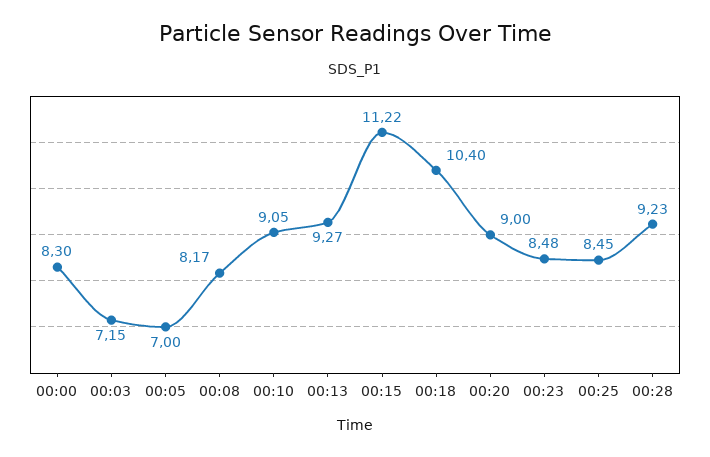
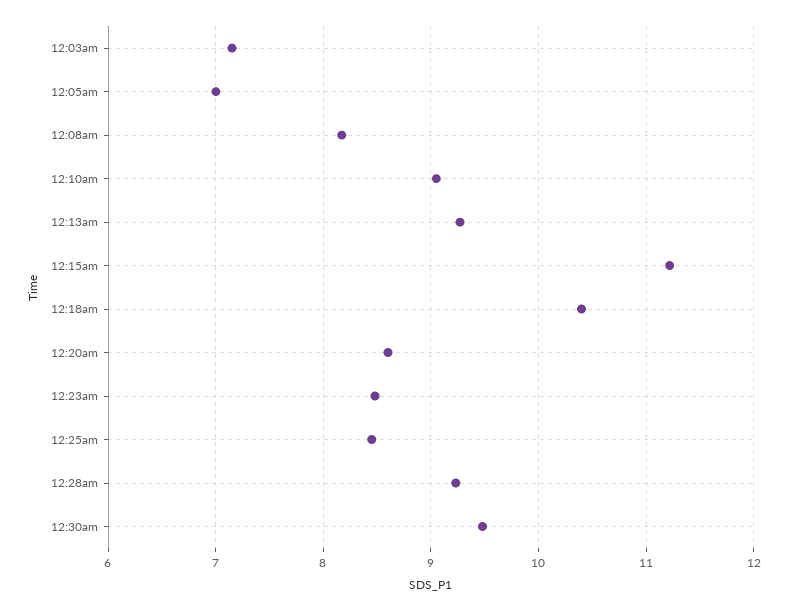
00:00: 8.3 -> none
00:20: 9 -> 8.6
12:30am: none -> 9.5

